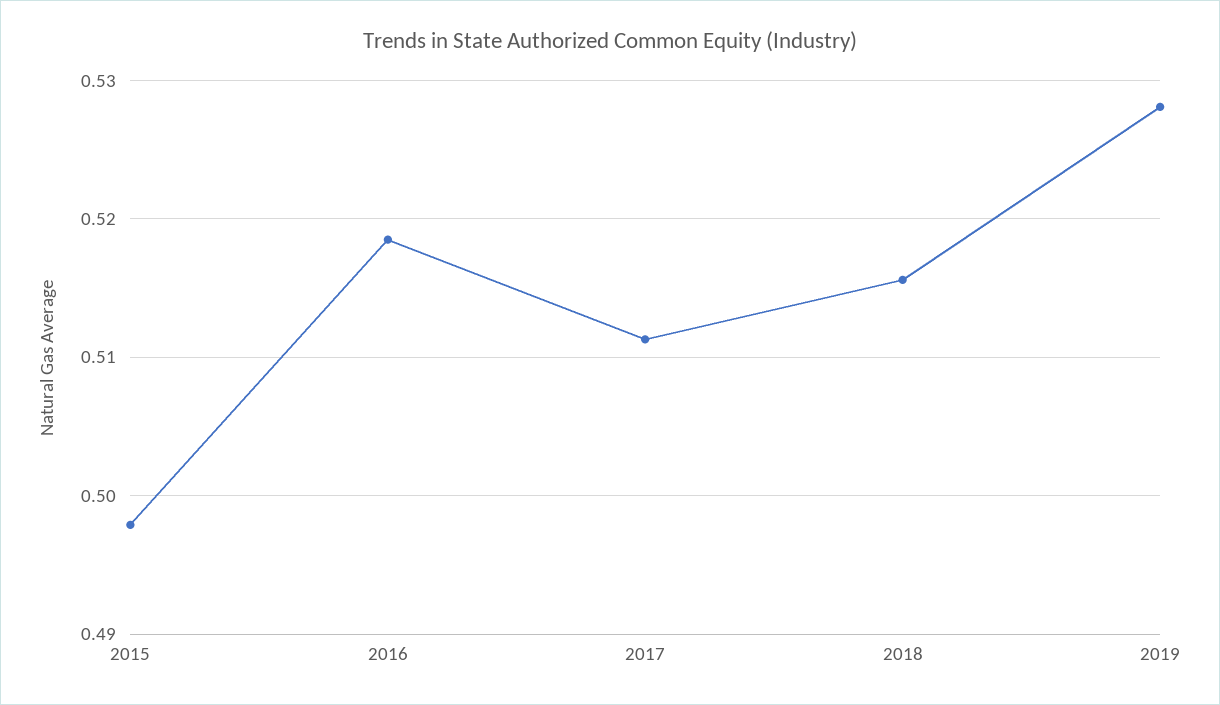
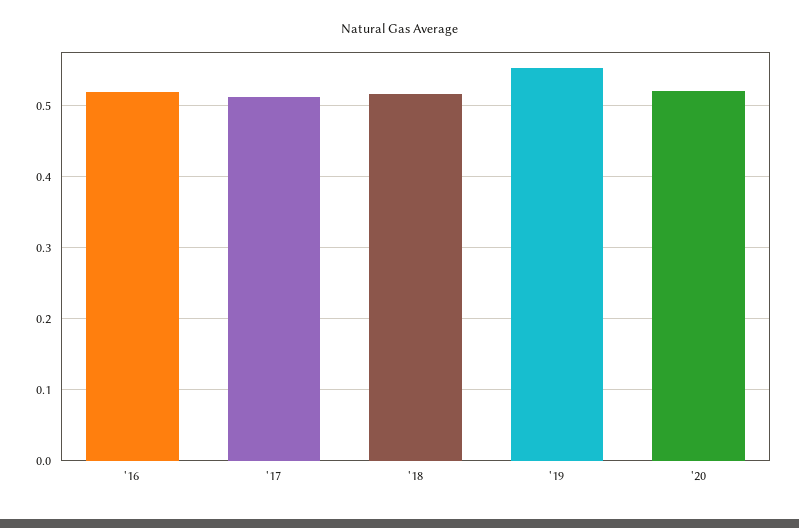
2015: 0.498 -> none
2019: 0.528 -> 0.55
'20: none -> 0.52

